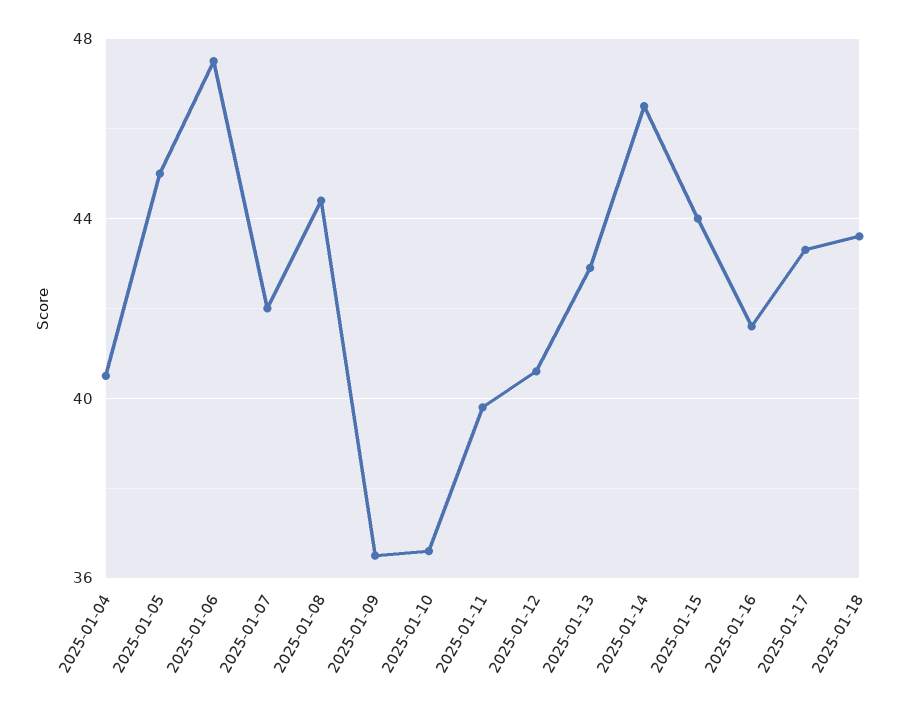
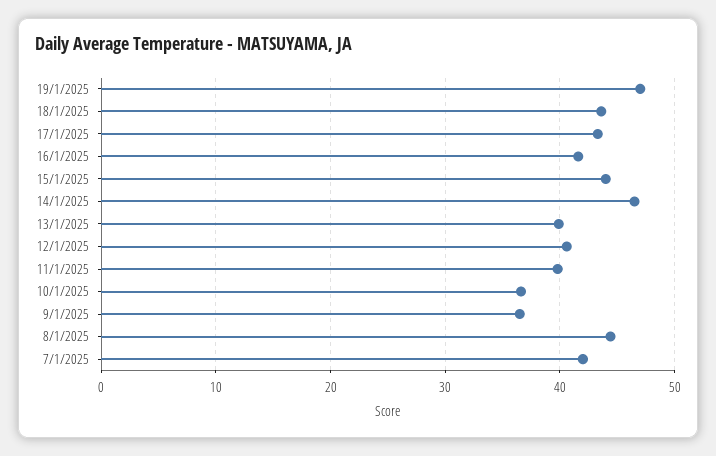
2025-01-04: 40.5 -> none
2025-01-05: 45 -> none
2025-01-06: 47.5 -> none
2025-01-13: 43 -> 40
19/1/2025: none -> 47

